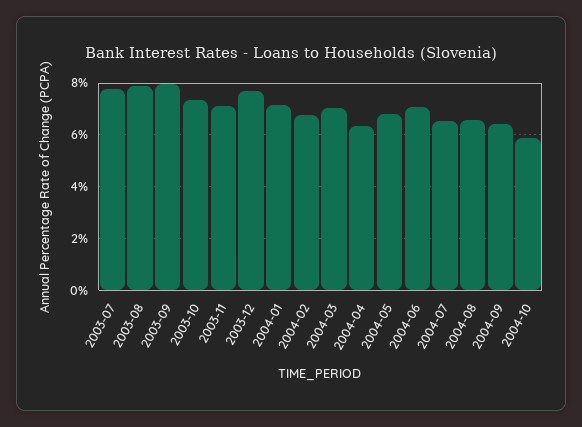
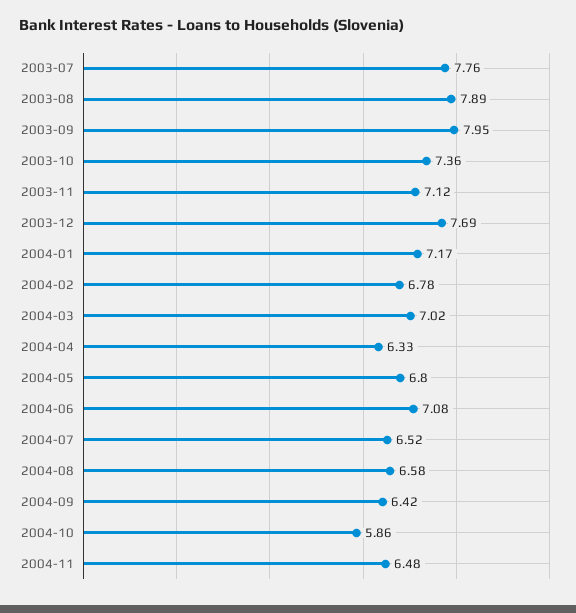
2004-11: none -> 6.48

